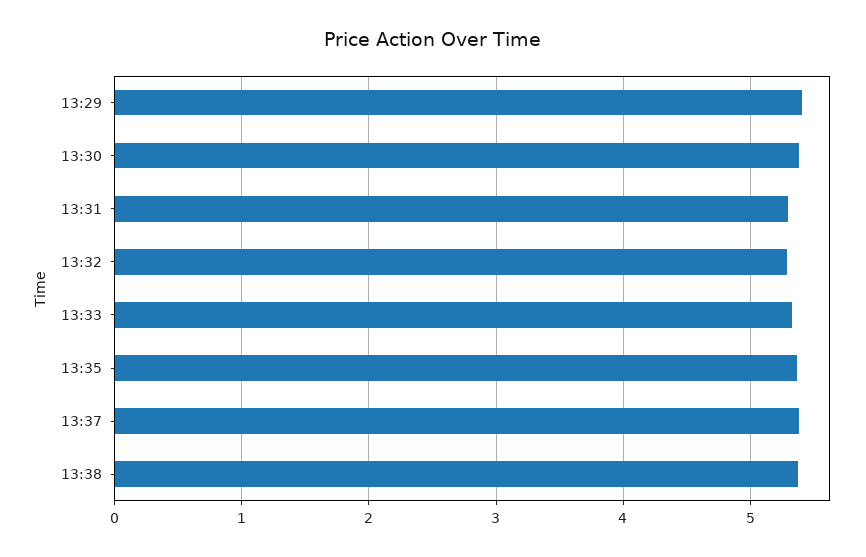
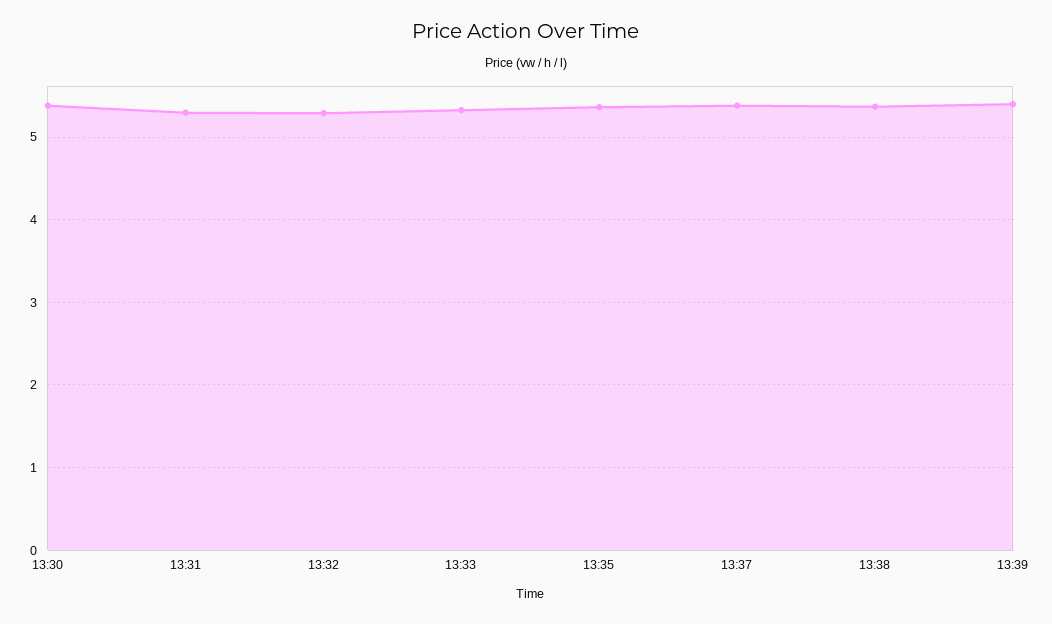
13:29: 5.4 -> none
13:39: none -> 5.4

